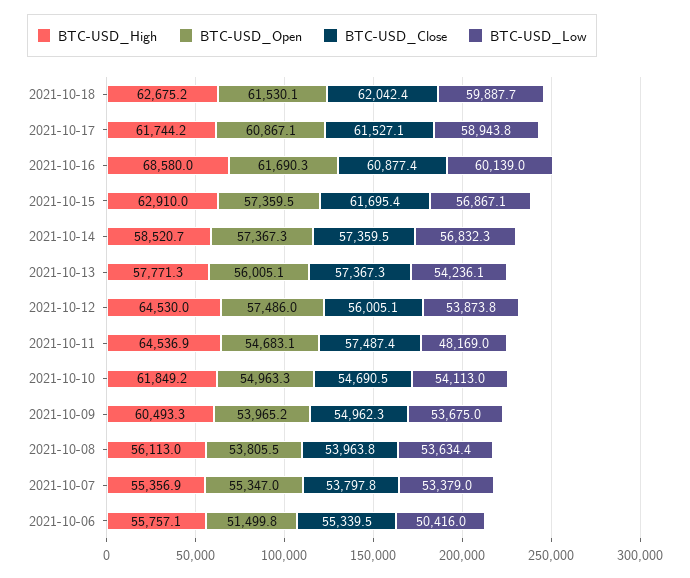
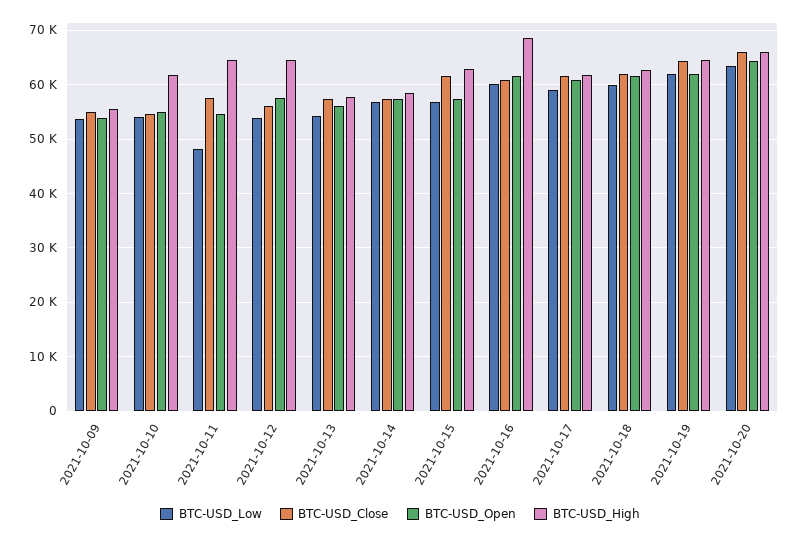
BTC-USD_High, 2021-10-09: 60493.3 -> 56000
BTC-USD_High, 2021-10-08: 56113 -> none
BTC-USD_Open, 2021-10-08: 53805.5 -> none
BTC-USD_Close, 2021-10-08: 53963.8 -> none
BTC-USD_Low, 2021-10-08: 53634.4 -> none
BTC-USD_High, 2021-10-07: 55356.9 -> none
BTC-USD_Open, 2021-10-07: 55347 -> none
BTC-USD_Close, 2021-10-07: 53797.8 -> none
BTC-USD_Low, 2021-10-07: 53379 -> none
BTC-USD_High, 2021-10-06: 55757.1 -> none
BTC-USD_Open, 2021-10-06: 51499.8 -> none
BTC-USD_Close, 2021-10-06: 55339.5 -> none
BTC-USD_Low, 2021-10-06: 50416 -> none
BTC-USD_Low, 2021-10-19: none -> 62000
BTC-USD_Close, 2021-10-19: none -> 64000
BTC-USD_Open, 2021-10-19: none -> 62000
BTC-USD_High, 2021-10-19: none -> 64000
BTC-USD_Low, 2021-10-20: none -> 64000
BTC-USD_Close, 2021-10-20: none -> 66000
BTC-USD_Open, 2021-10-20: none -> 64000
BTC-USD_High, 2021-10-20: none -> 66000

